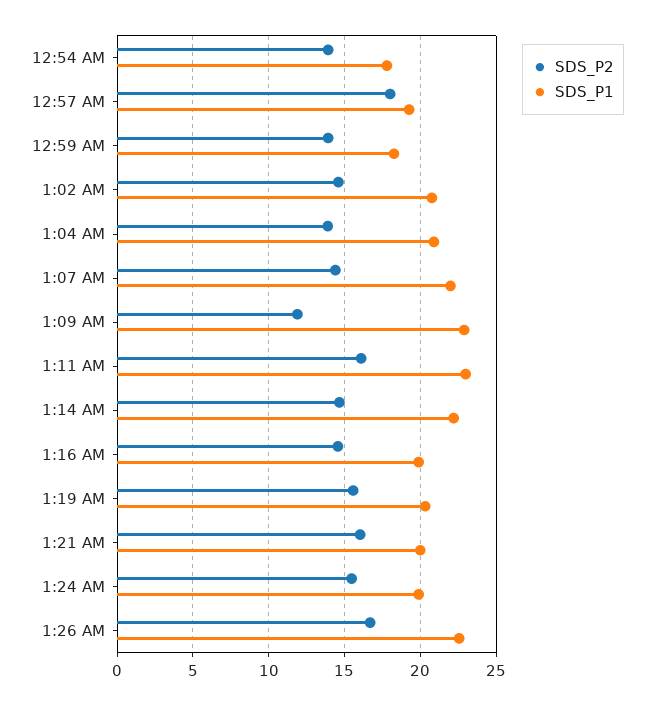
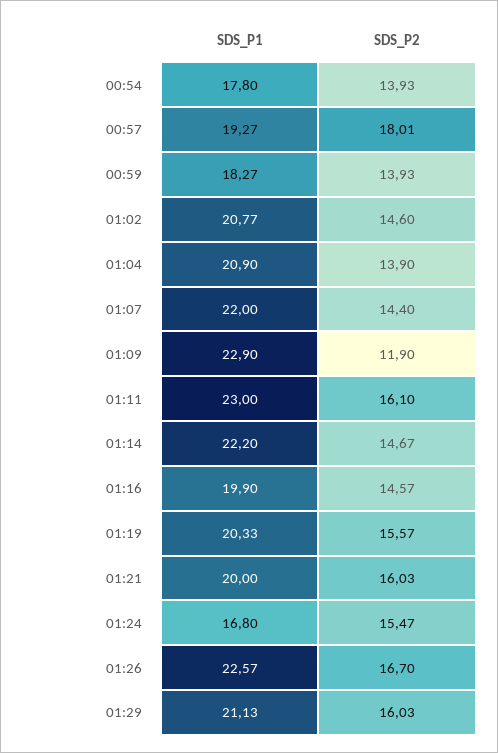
SDS_P1, 1:24 AM: 20 -> 16.8
SDS_P1, 01:29: none -> 21.13
SDS_P2, 01:29: none -> 16.03

